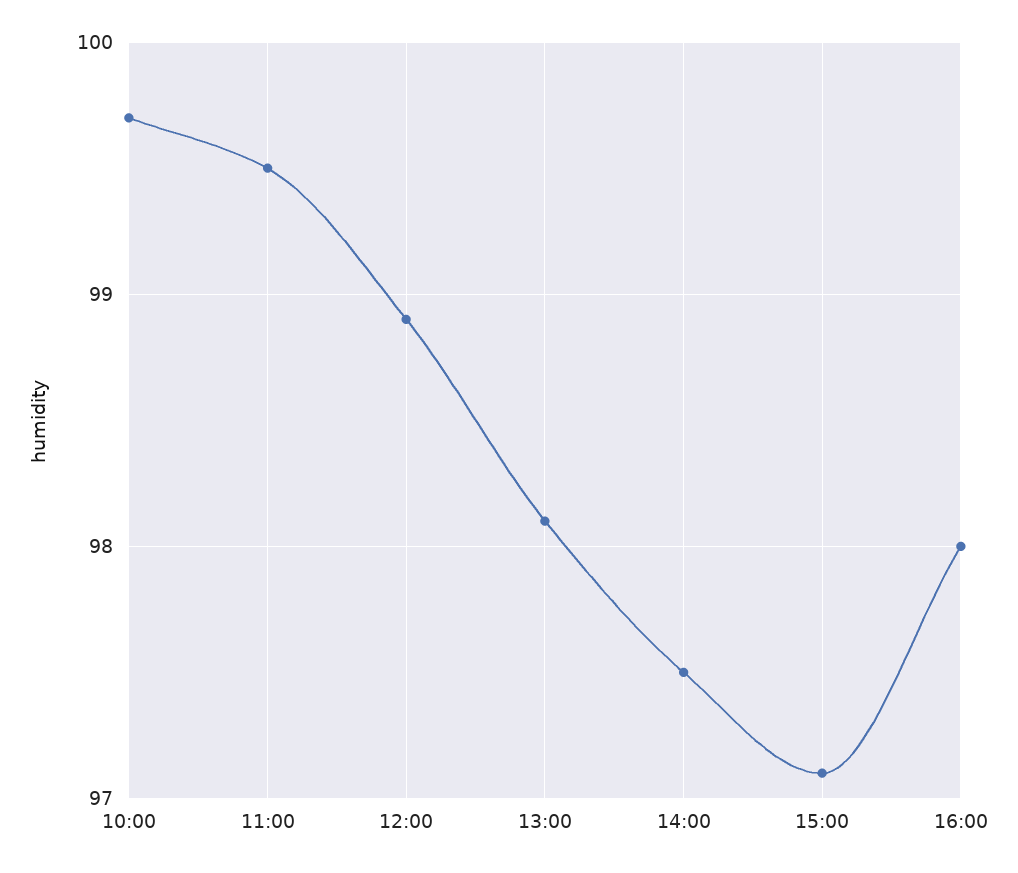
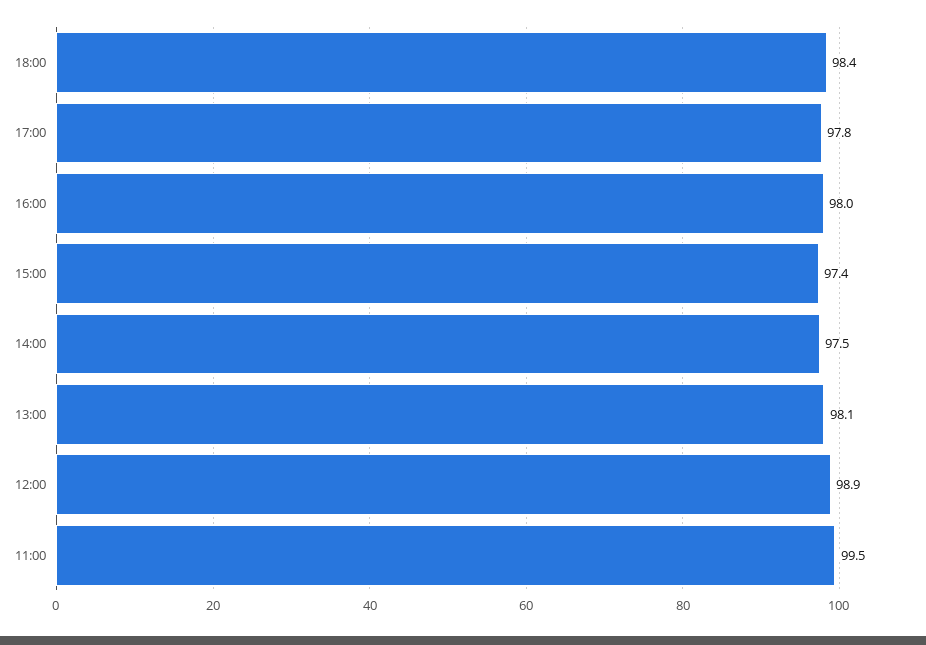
10:00: 99.7 -> none
15:00: 97.1 -> 97.4
18:00: none -> 98.4
17:00: none -> 97.8

